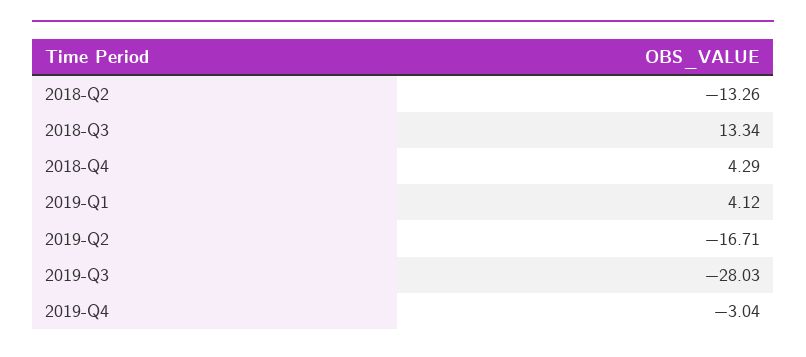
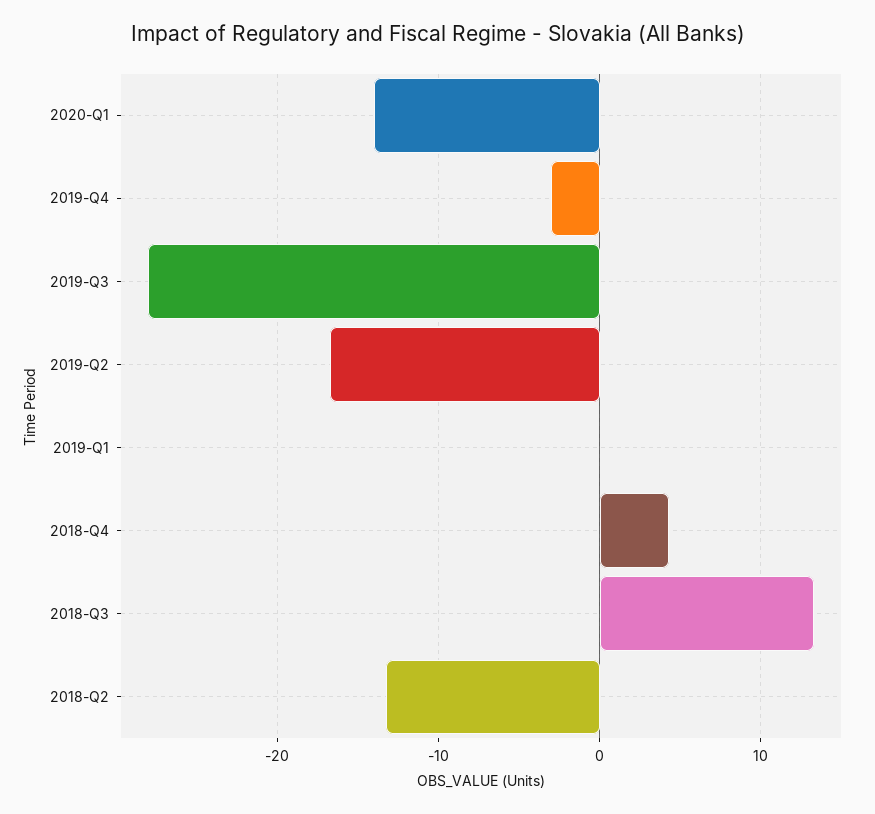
2019-Q1: 4.12 -> 0
2020-Q1: none -> -14

